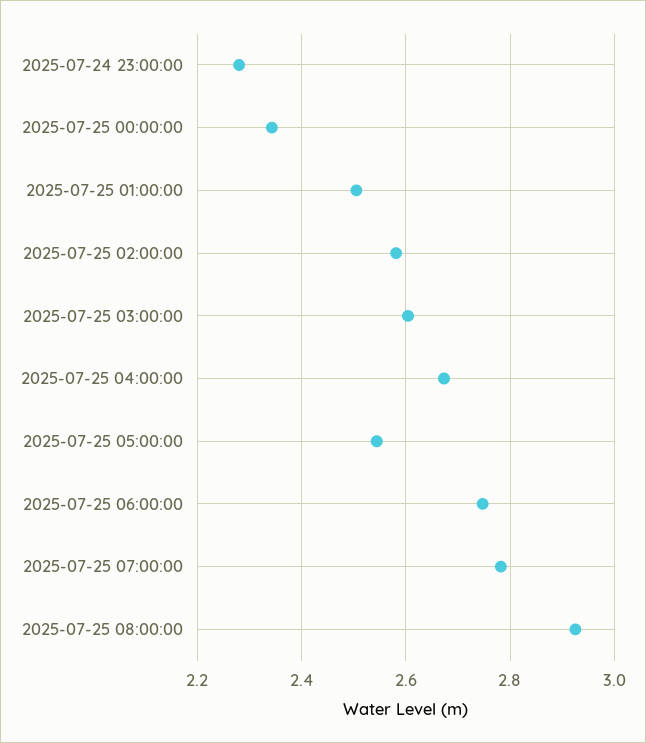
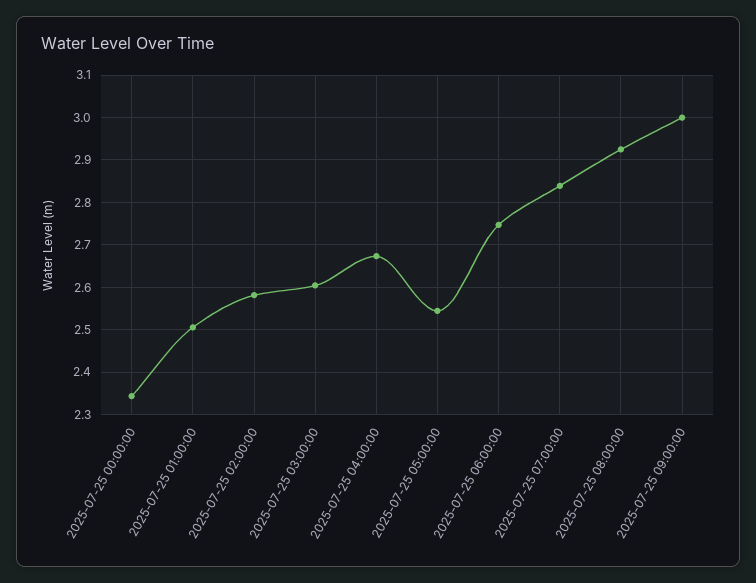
2025-07-24 23:00:00: 2.28 -> none
2025-07-25 07:00:00: 2.78 -> 2.84
2025-07-25 09:00:00: none -> 3

